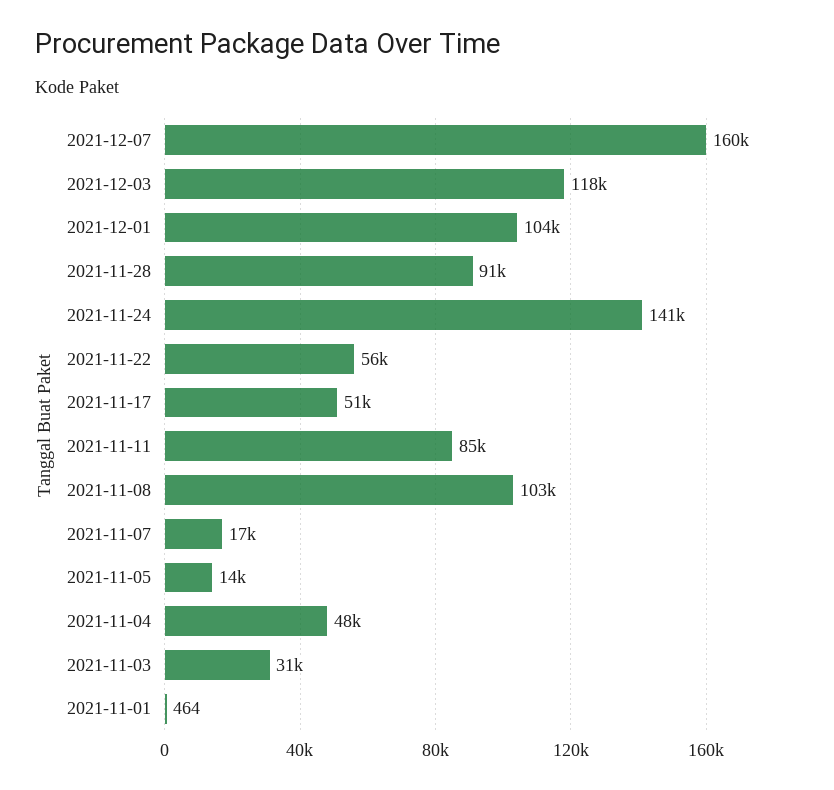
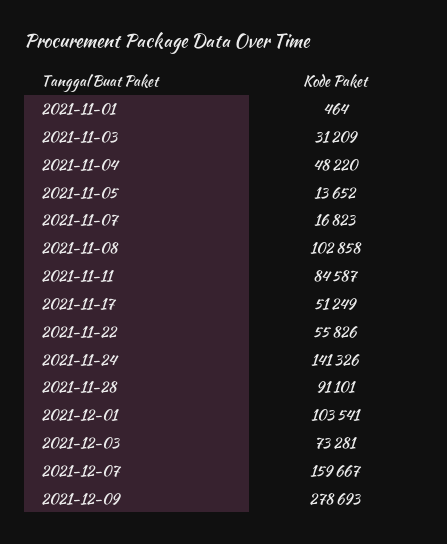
2021-12-03: 118000 -> 73281
2021-12-09: none -> 278693

